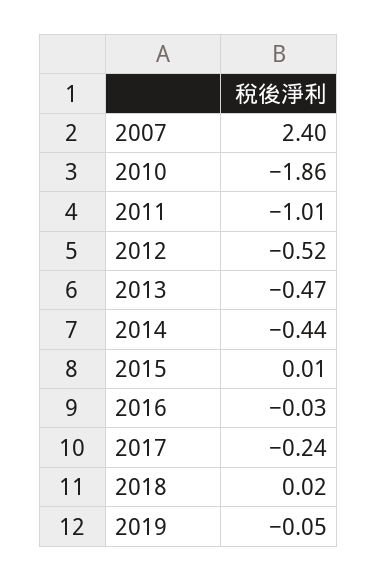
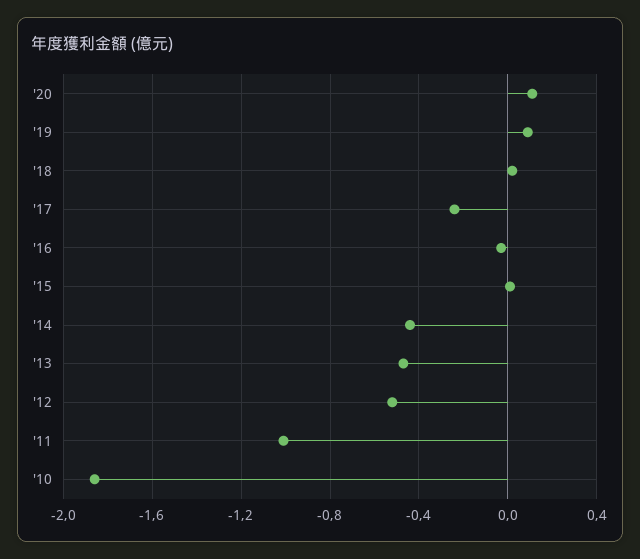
2007: 2.4 -> none
2019: -0.05 -> 0.1
'20: none -> 0.1

